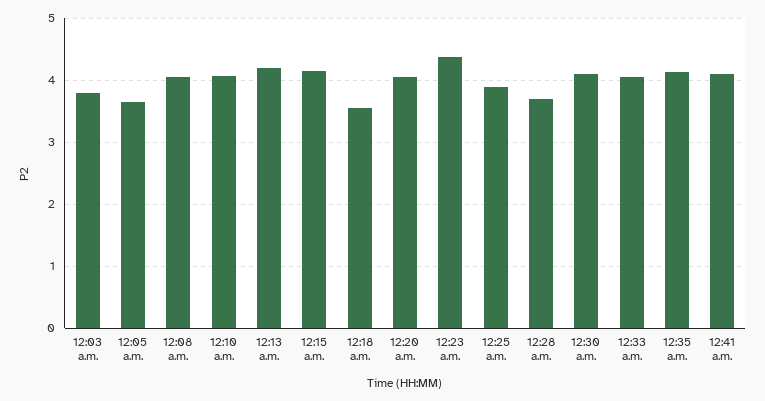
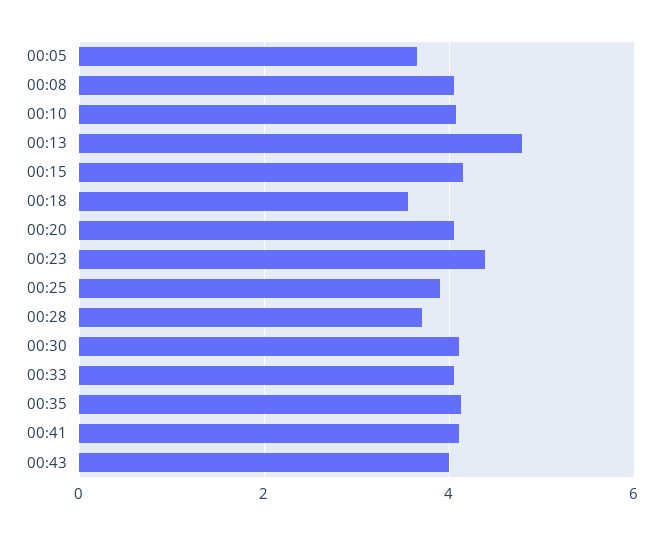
12:03 a.m.: 3.8 -> none
12:13 a.m.: 4.2 -> 4.8
00:43: none -> 4

